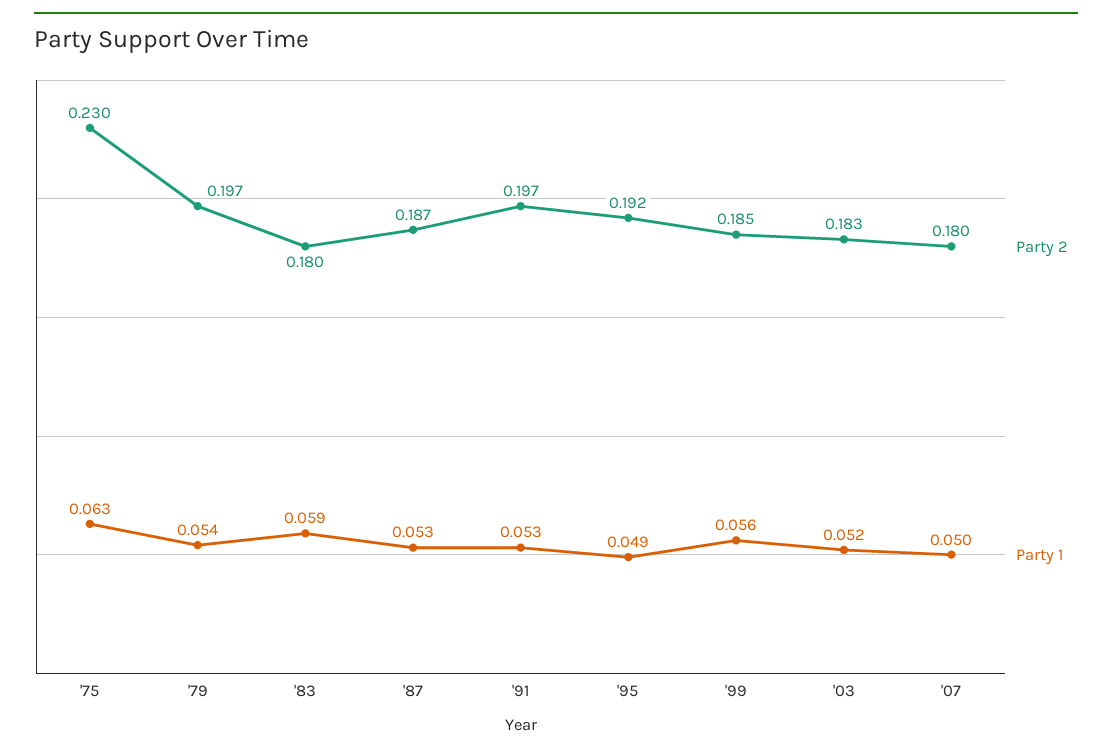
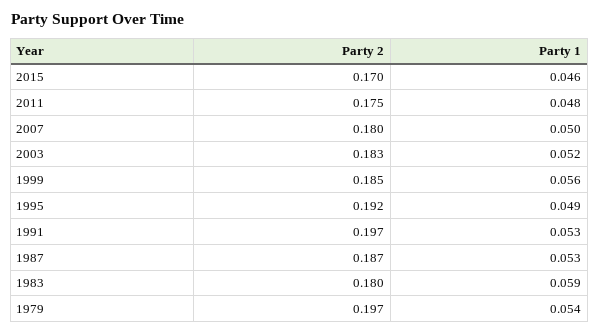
Party 2, '75: 0.23 -> none
Party 1, '75: 0.063 -> none
Party 2, 2015: none -> 0.17
Party 1, 2015: none -> 0.046
Party 2, 2011: none -> 0.175
Party 1, 2011: none -> 0.048

